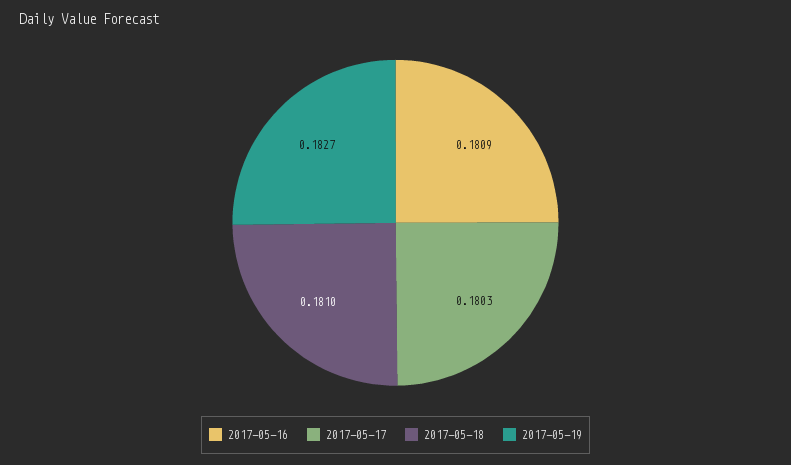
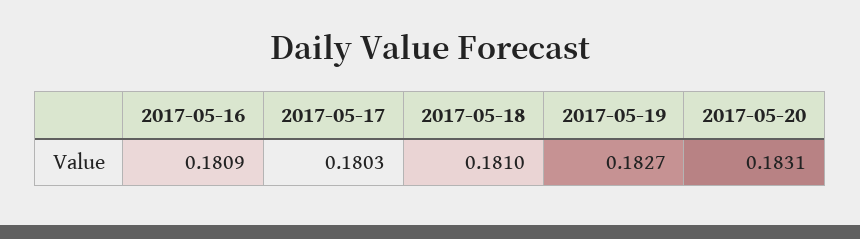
2017-05-20: none -> 0.1831

